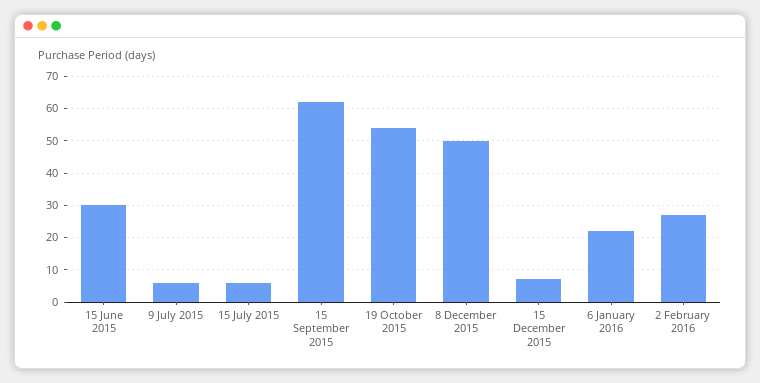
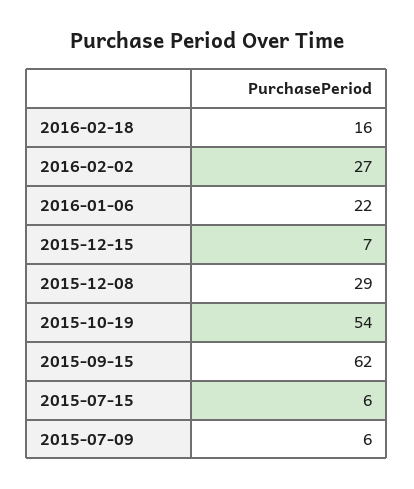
15 June 2015: 30 -> none
8 December 2015: 50 -> 29
2016-02-18: none -> 16

